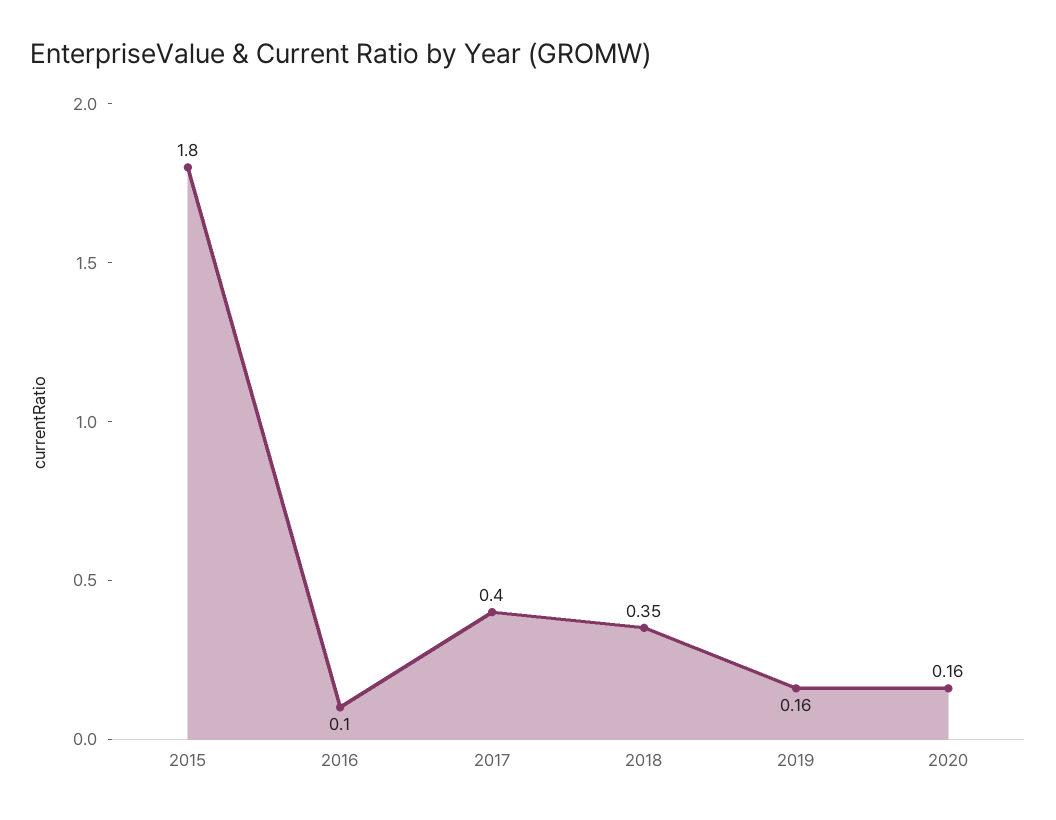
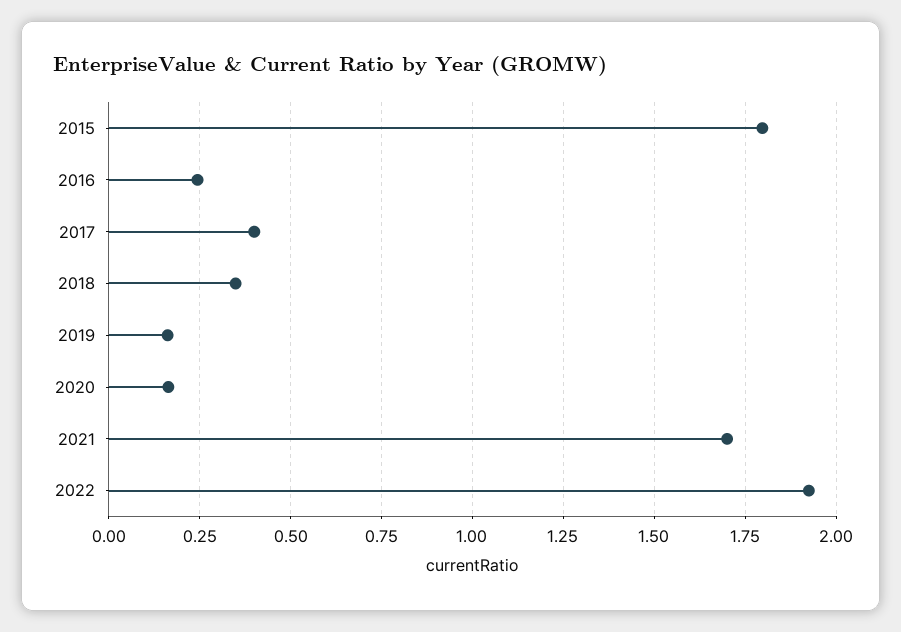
2016: 0.1 -> 0.25
2021: none -> 1.7
2022: none -> 1.925

